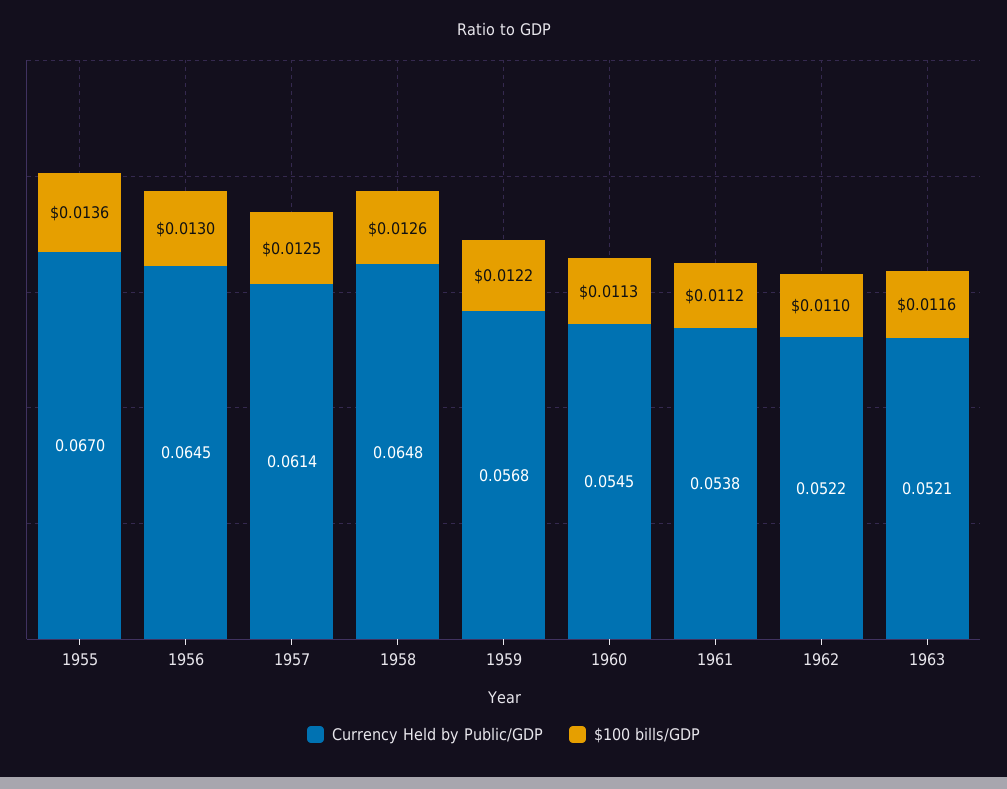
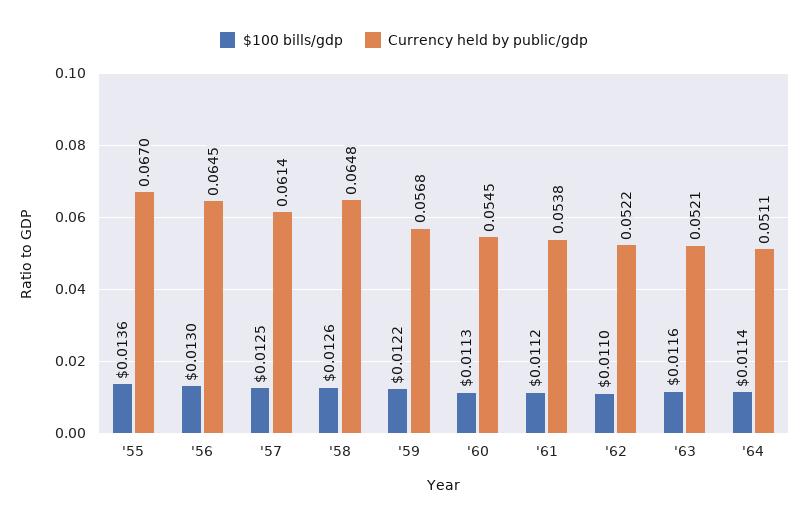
$100 bills/GDP, '64: none -> 0.0114
Currency Held by Public/GDP, '64: none -> 0.0511

